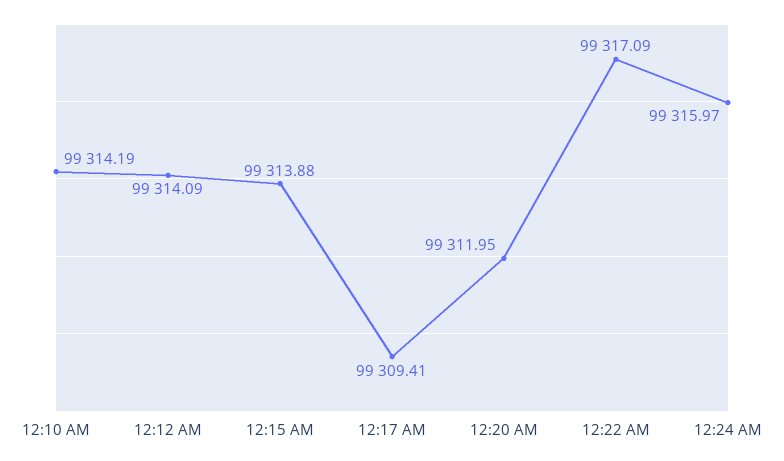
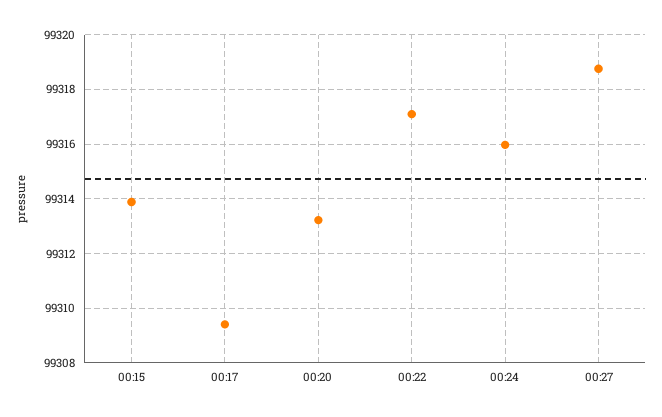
12:10 AM: 99314.19 -> none
12:12 AM: 99314.09 -> none
12:20 AM: 99311.95 -> 99313.25
00:27: none -> 99318.75

